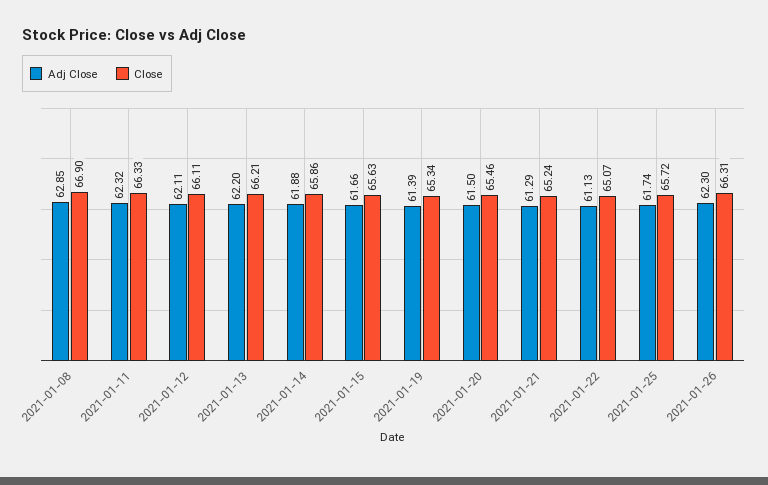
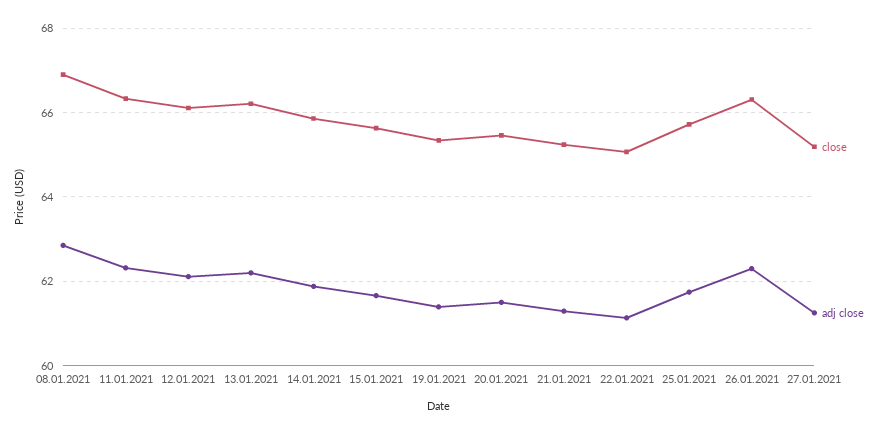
Close, 27.01.2021: none -> 65.2
Adj Close, 27.01.2021: none -> 61.2

